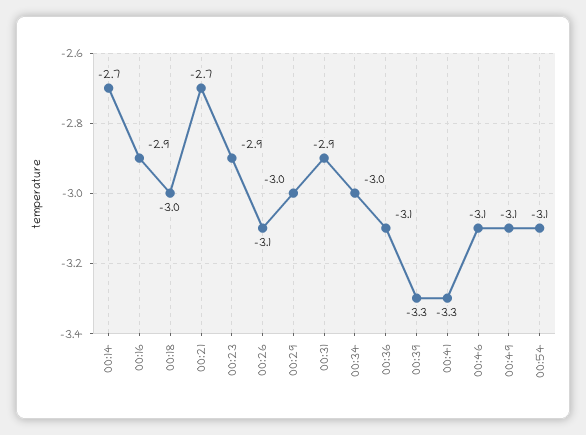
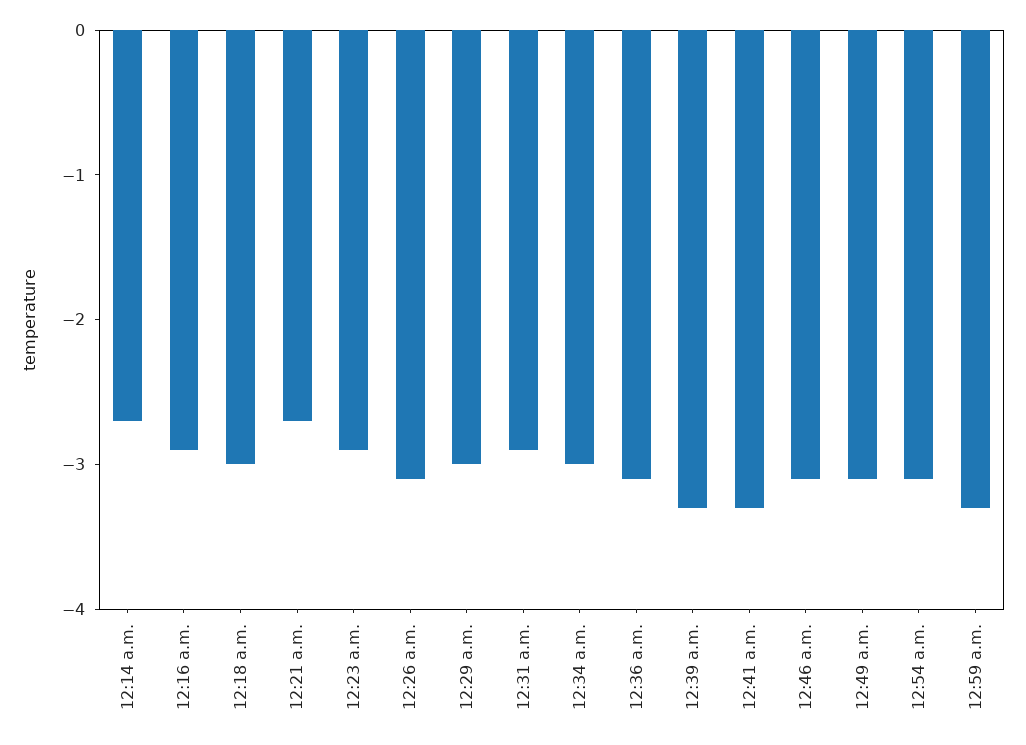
12:59 a.m.: none -> -3.3

